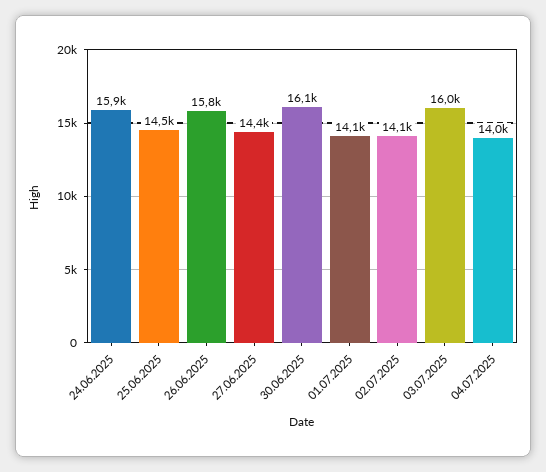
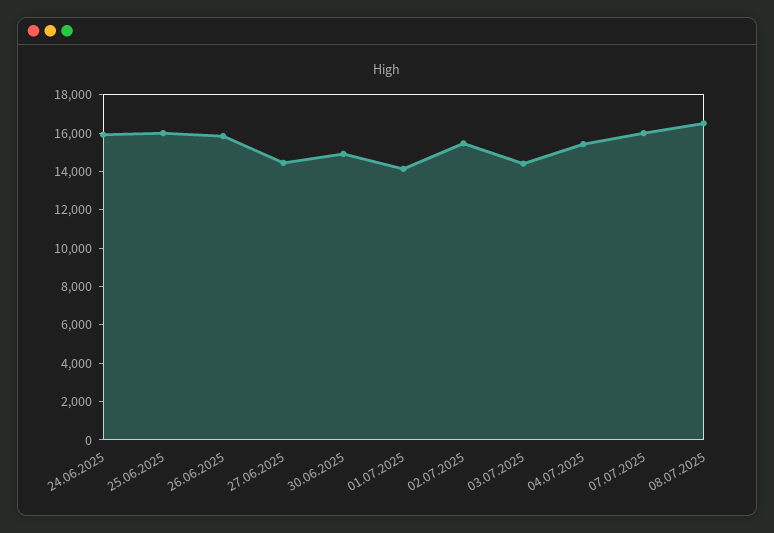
25.06.2025: 14500 -> 16000
30.06.2025: 16100 -> 15000
02.07.2025: 14100 -> 15500
03.07.2025: 16000 -> 14500
04.07.2025: 14000 -> 15500
07.07.2025: none -> 16000
08.07.2025: none -> 16500

